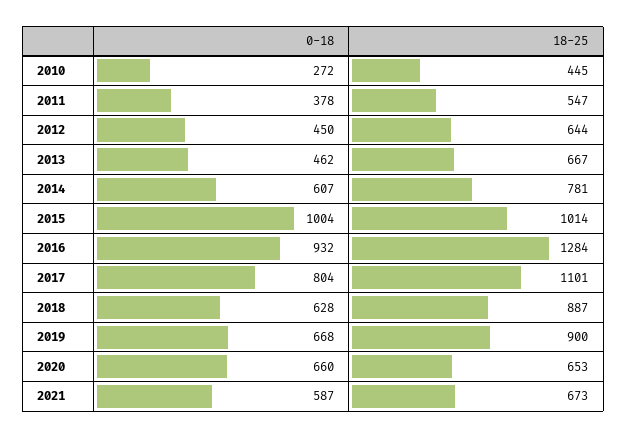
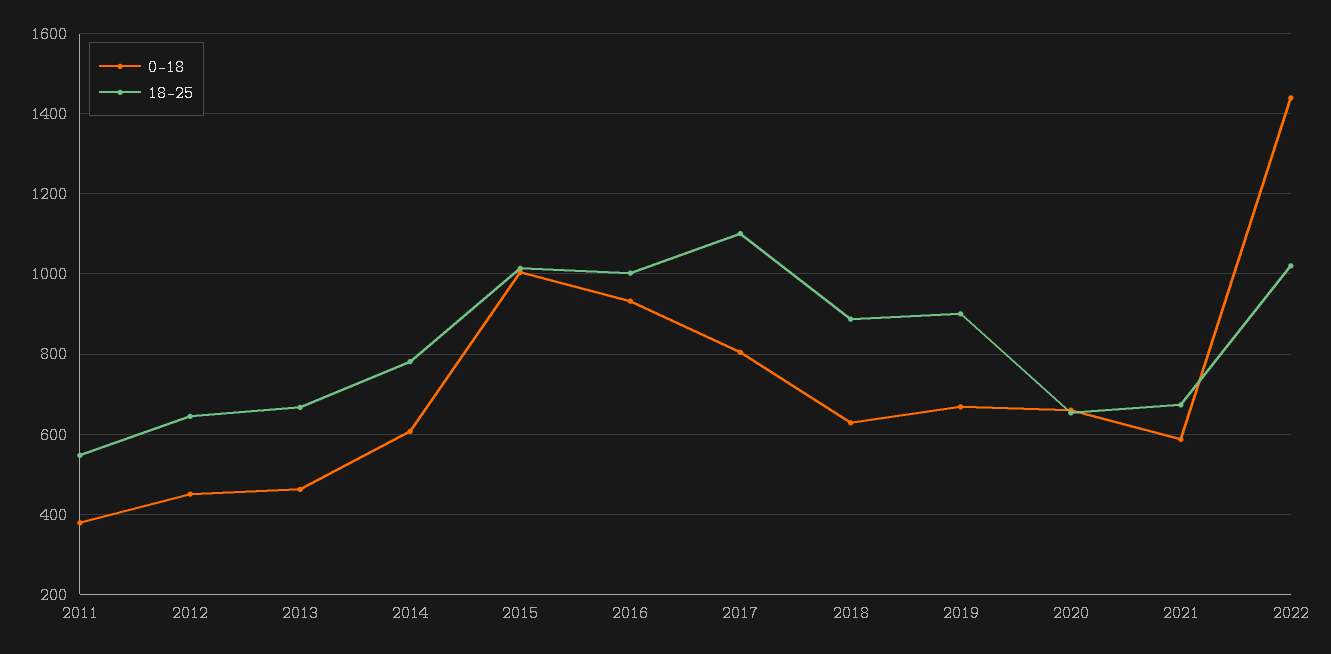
0-18, 2010: 272 -> none
18-25, 2010: 445 -> none
18-25, 2016: 1284 -> 1000
0-18, 2022: none -> 1440
18-25, 2022: none -> 1020

